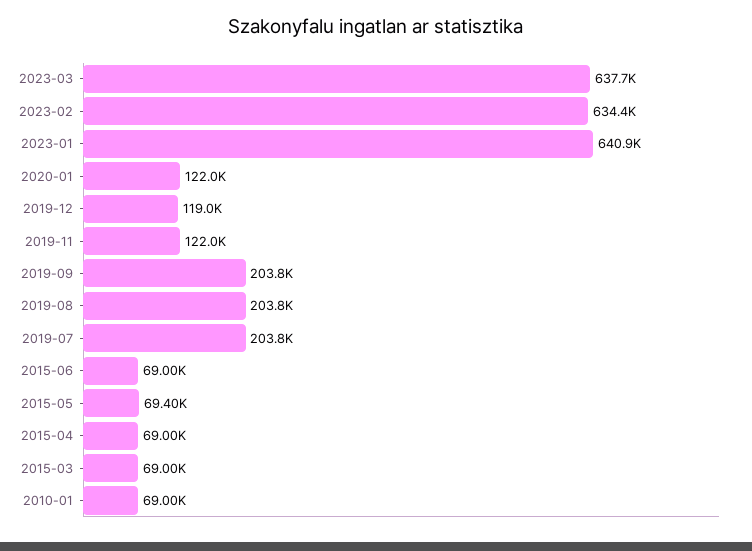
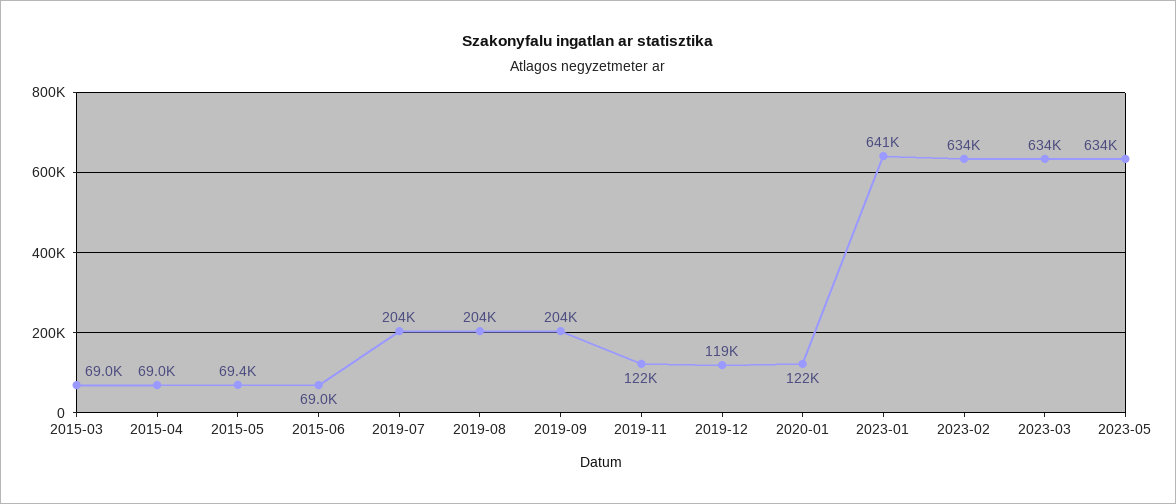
2023-03: 637700 -> 634000
2010-01: 69000 -> none
2023-05: none -> 634000

